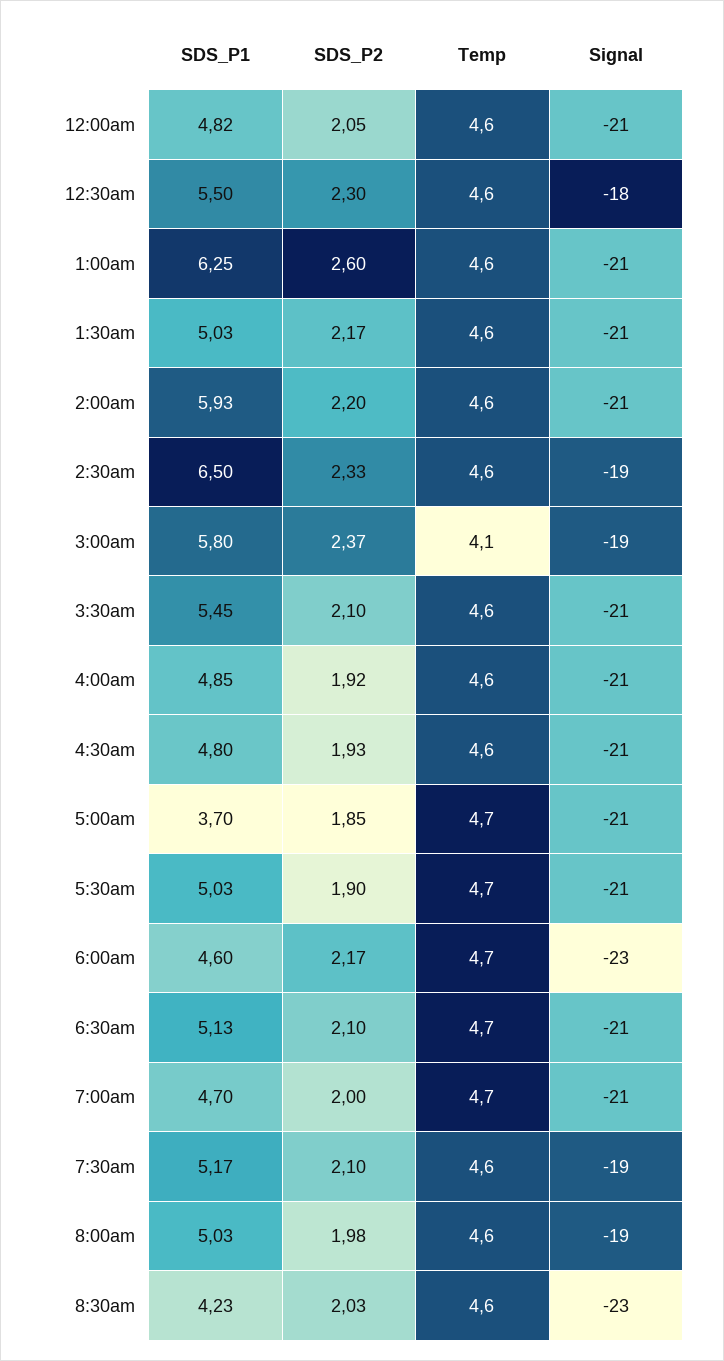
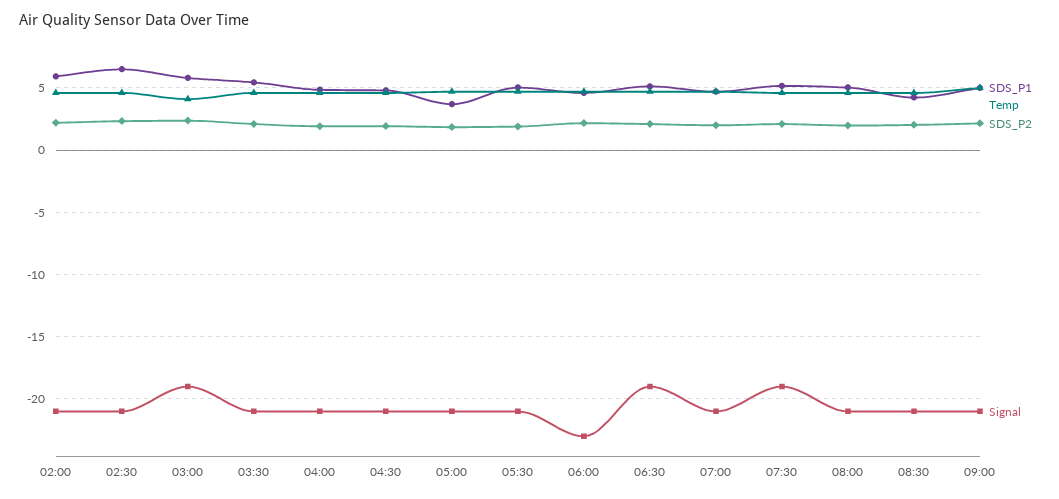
SDS_P1, 12:00am: 4.82 -> none
SDS_P2, 12:00am: 2.05 -> none
Temp, 12:00am: 4.6 -> none
Signal, 12:00am: -21 -> none
SDS_P1, 12:30am: 5.5 -> none
SDS_P2, 12:30am: 2.3 -> none
Temp, 12:30am: 4.6 -> none
Signal, 12:30am: -18 -> none
SDS_P1, 1:00am: 6.25 -> none
SDS_P2, 1:00am: 2.6 -> none
Temp, 1:00am: 4.6 -> none
Signal, 1:00am: -21 -> none
SDS_P1, 1:30am: 5.03 -> none
SDS_P2, 1:30am: 2.17 -> none
Temp, 1:30am: 4.6 -> none
Signal, 1:30am: -21 -> none
Signal, 2:30am: -19 -> -21
Signal, 6:30am: -21 -> -19
Signal, 8:00am: -19 -> -21
Signal, 8:30am: -23 -> -21
SDS_P1, 09:00: none -> 5
Temp, 09:00: none -> 5
SDS_P2, 09:00: none -> 2
Signal, 09:00: none -> -21

